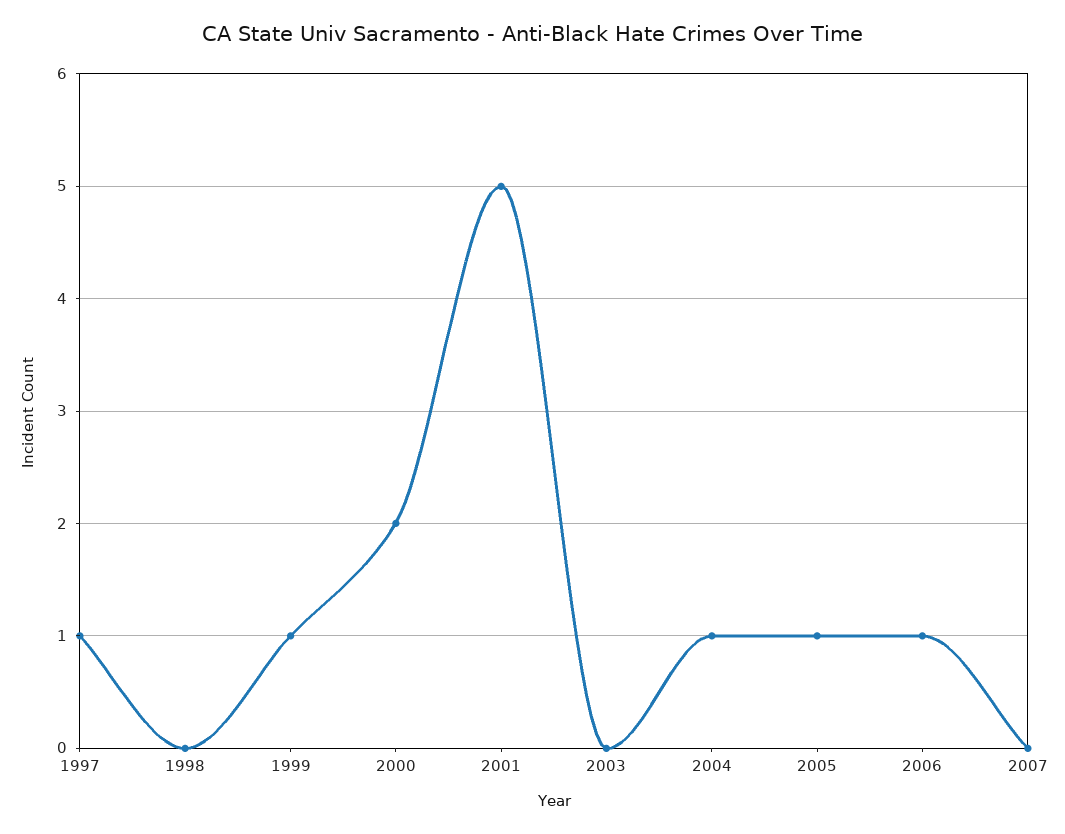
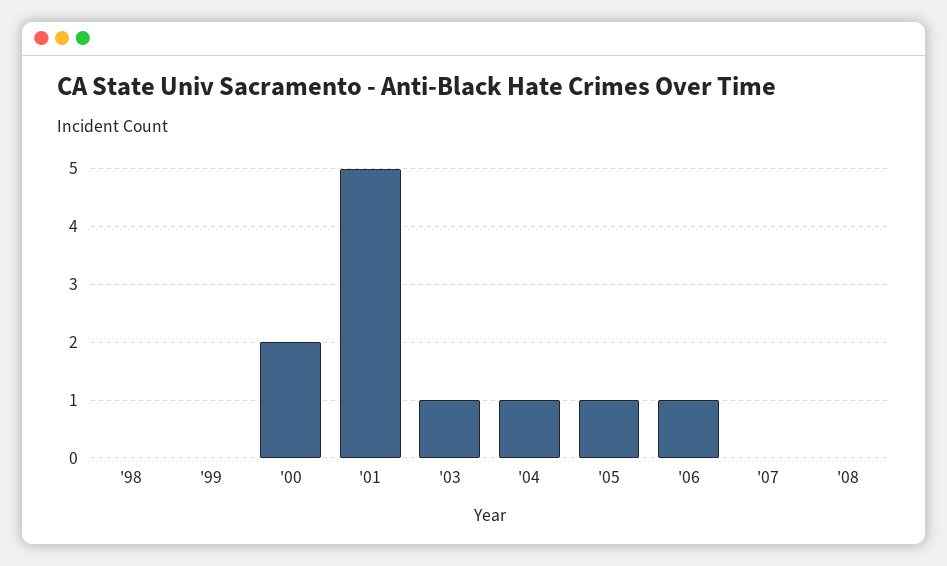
1997: 1 -> none
1999: 1 -> 0
2003: 0 -> 1
'08: none -> 0

